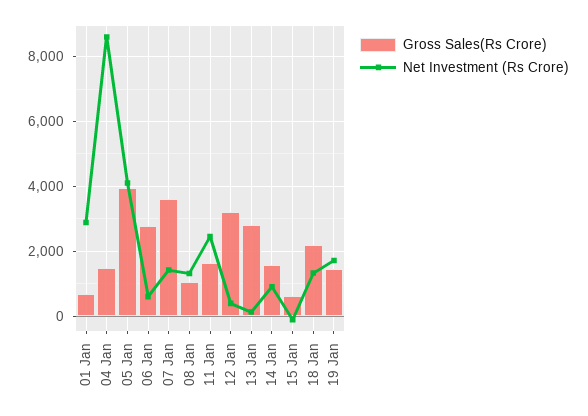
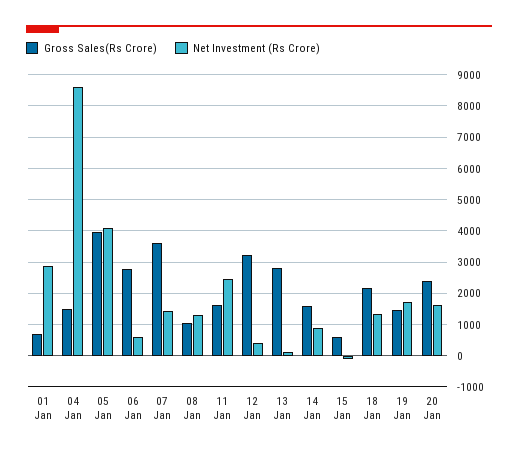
Gross Sales(Rs Crore), 20 Jan: none -> 2400
Net Investment (Rs Crore), 20 Jan: none -> 1600

